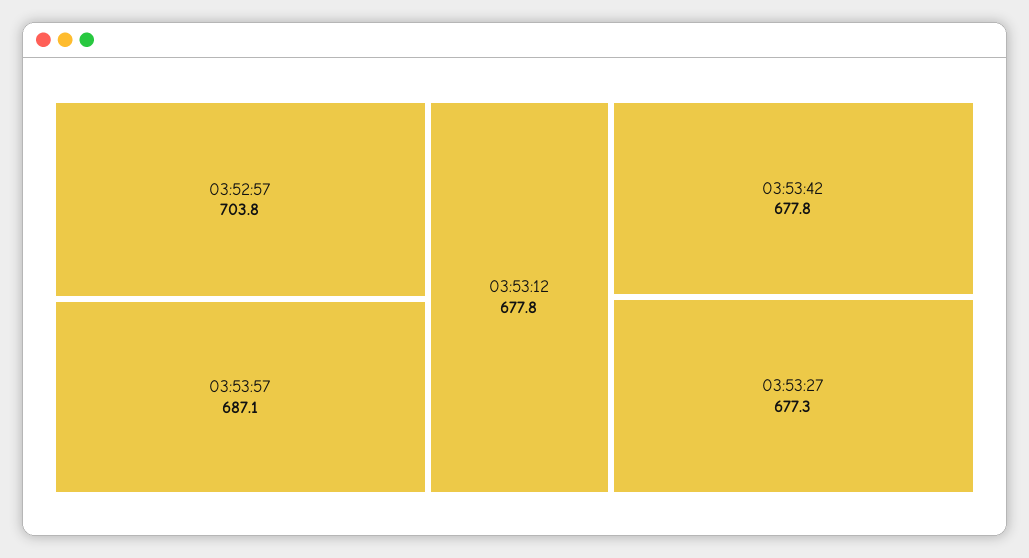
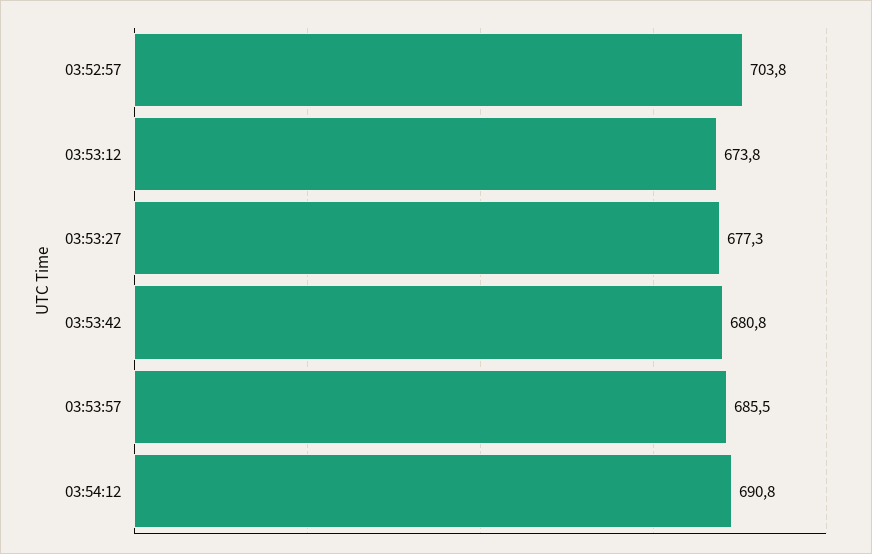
03:53:57: 687.1 -> 685.5
03:53:12: 677.8 -> 673.8
03:53:42: 677.8 -> 680.8
03:54:12: none -> 690.8

